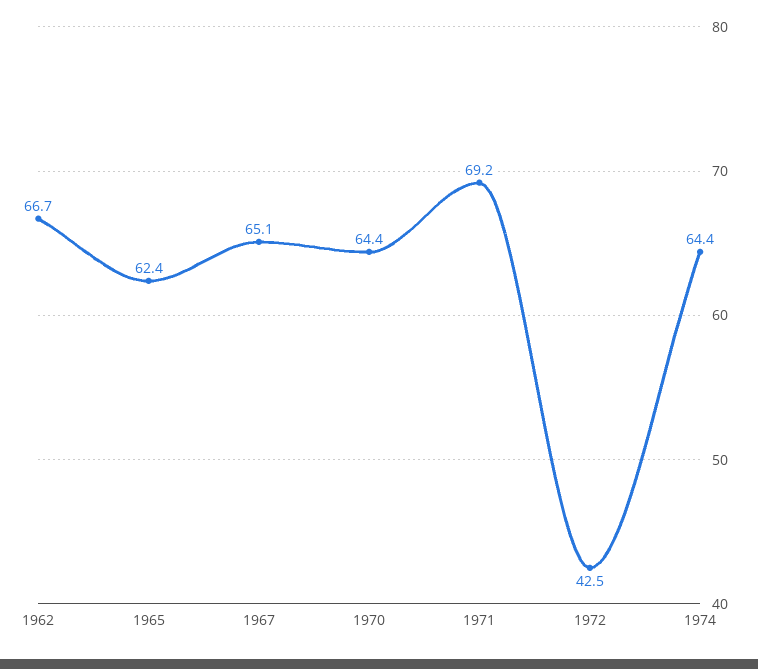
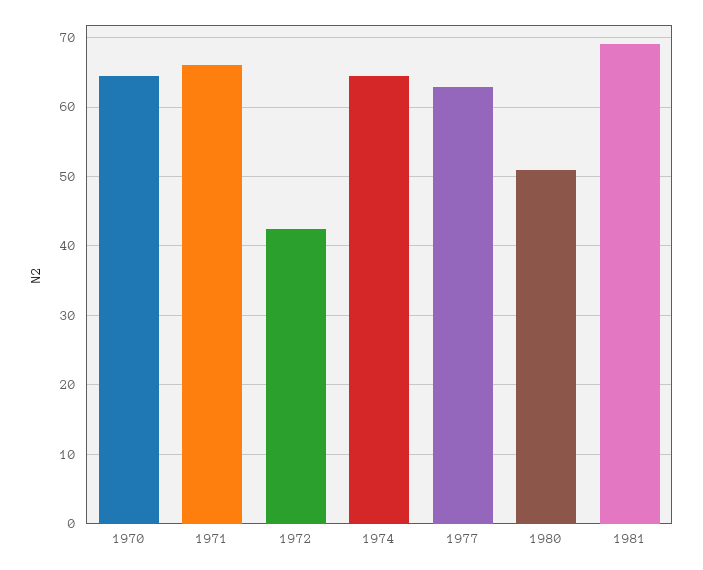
1962: 66.7 -> none
1965: 62.4 -> none
1967: 65.1 -> none
1971: 69.2 -> 66
1977: none -> 63
1980: none -> 51
1981: none -> 69

